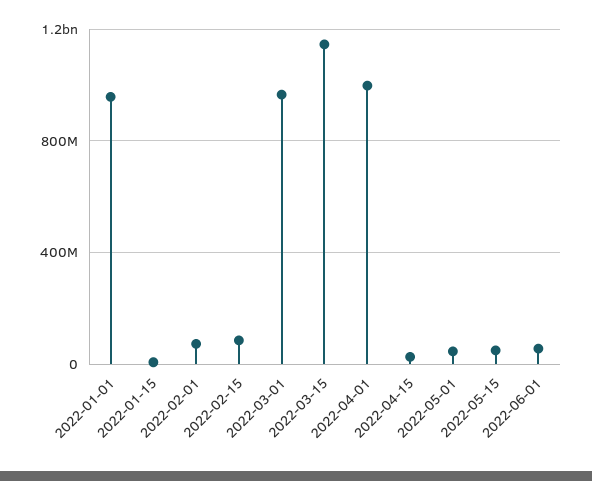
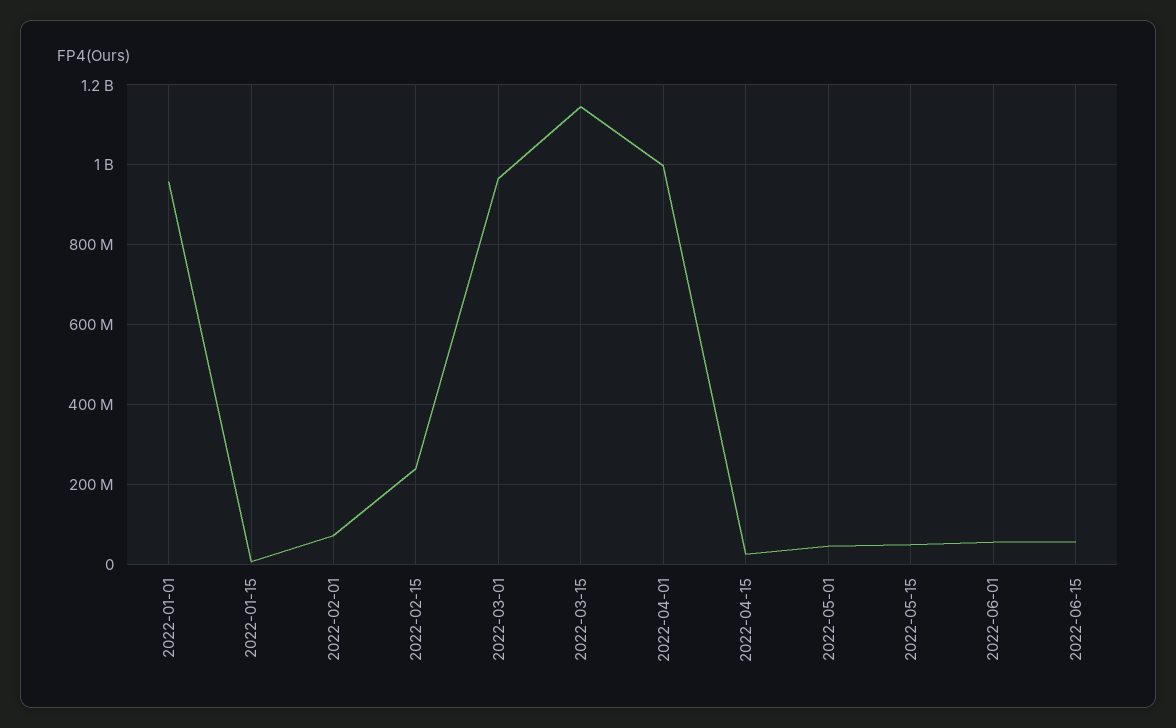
2022-02-15: 100000000 -> 240000000
2022-06-15: none -> 60000000

